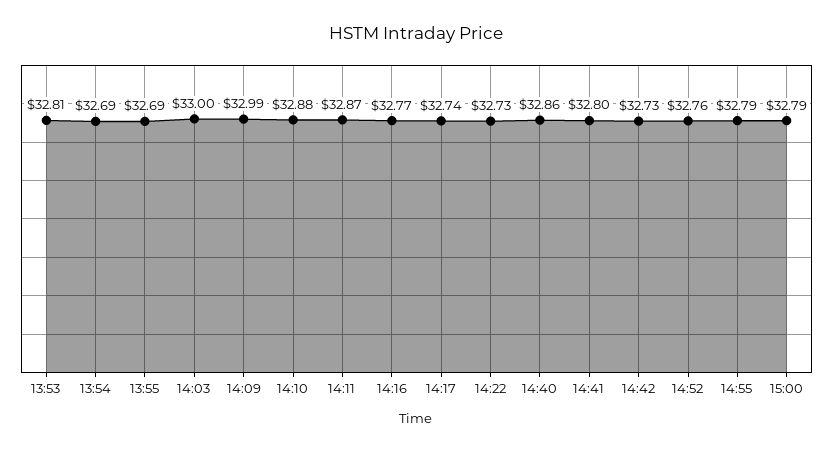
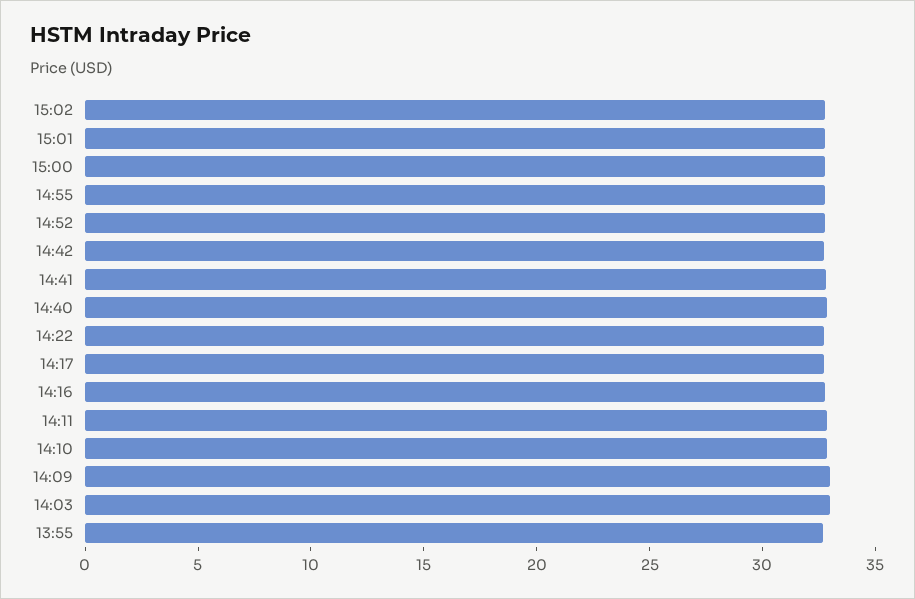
13:53: 32.81 -> none
13:54: 32.69 -> none
15:02: none -> 33
15:01: none -> 33

